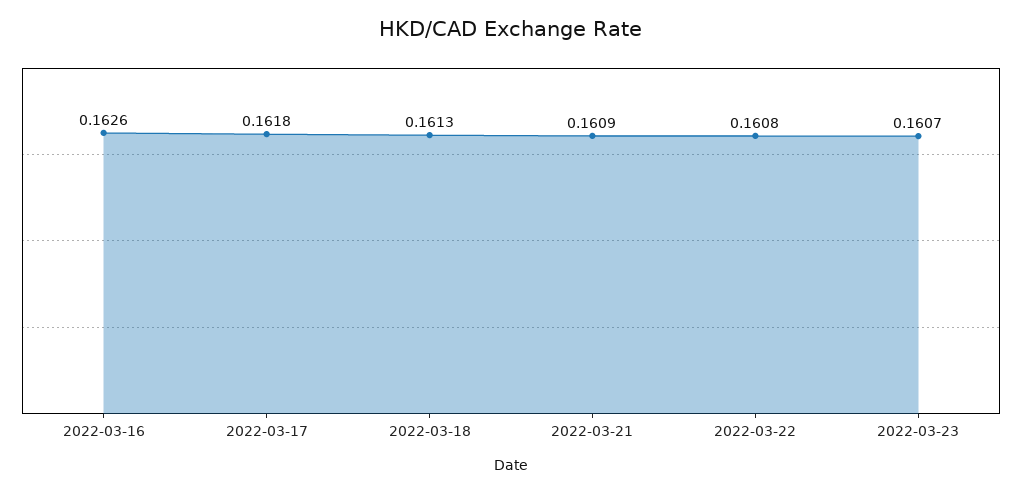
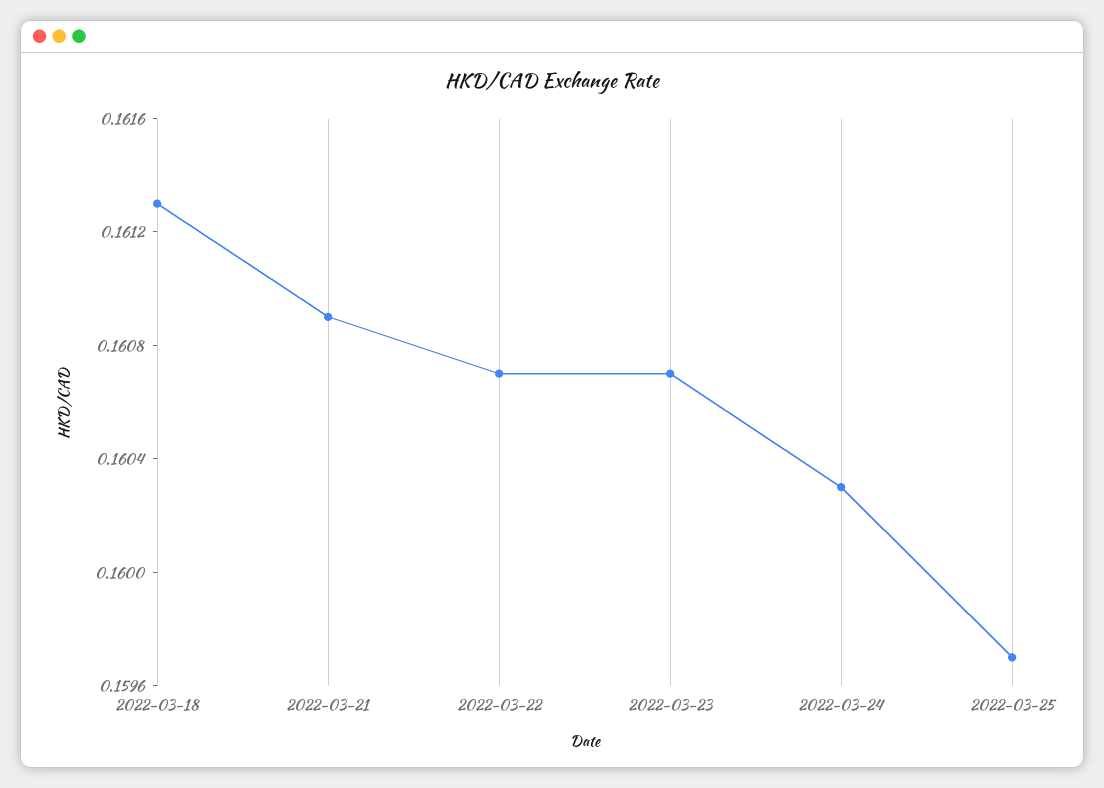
2022-03-16: 0.1626 -> none
2022-03-17: 0.1618 -> none
2022-03-22: 0.1608 -> 0.1607
2022-03-24: none -> 0.1603
2022-03-25: none -> 0.1597

